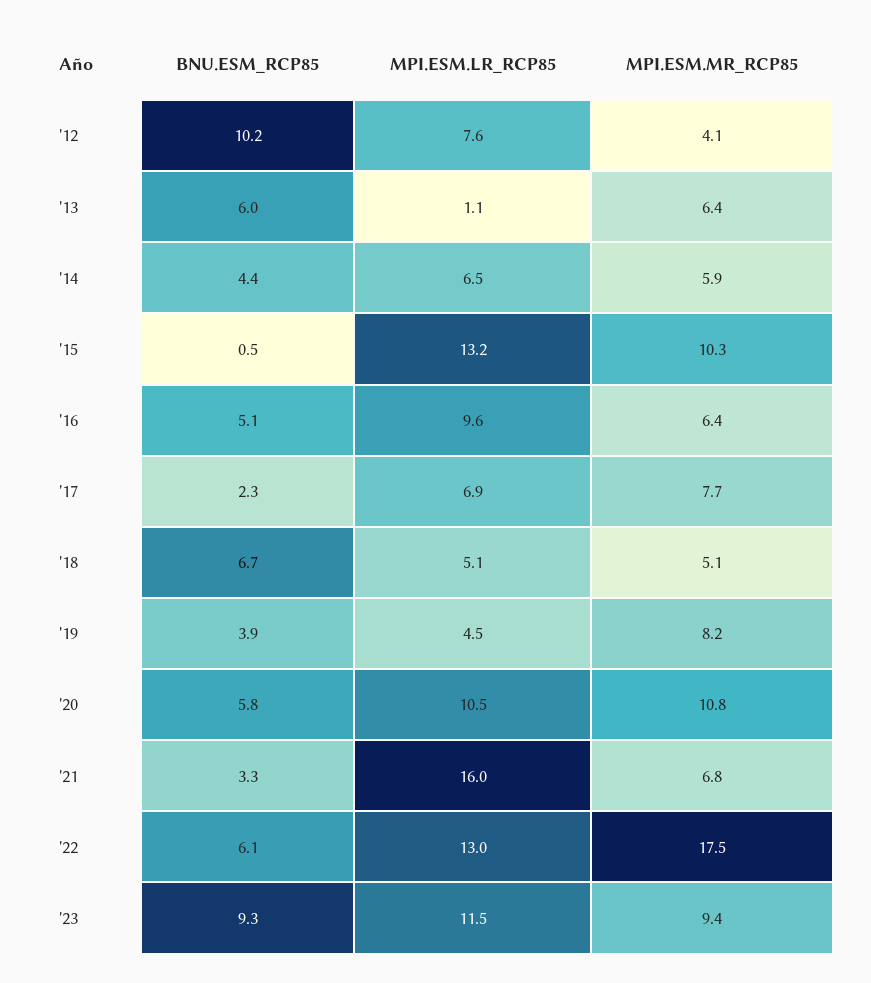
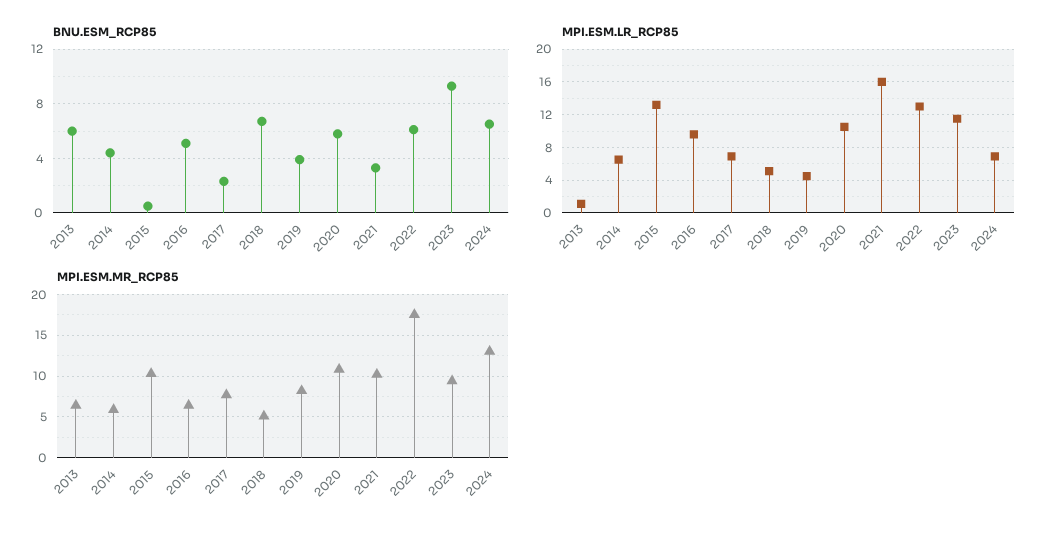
BNU.ESM_RCP85, '12: 10.2 -> none
MPI.ESM.LR_RCP85, '12: 7.6 -> none
MPI.ESM.MR_RCP85, '12: 4.1 -> none
MPI.ESM.MR_RCP85, '21: 6.8 -> 10
BNU.ESM_RCP85, 2024: none -> 6.5
MPI.ESM.LR_RCP85, 2024: none -> 7
MPI.ESM.MR_RCP85, 2024: none -> 13

